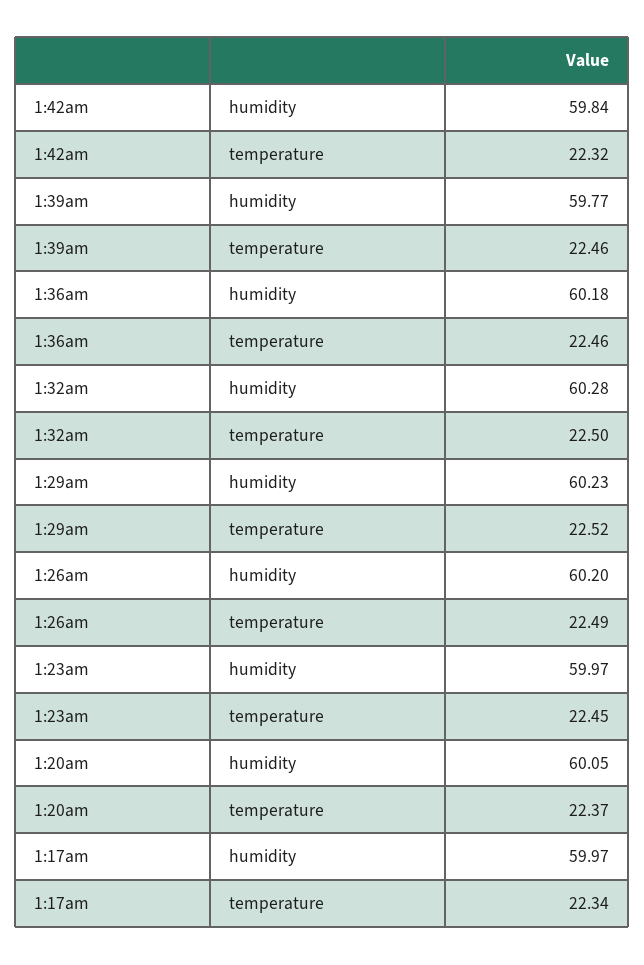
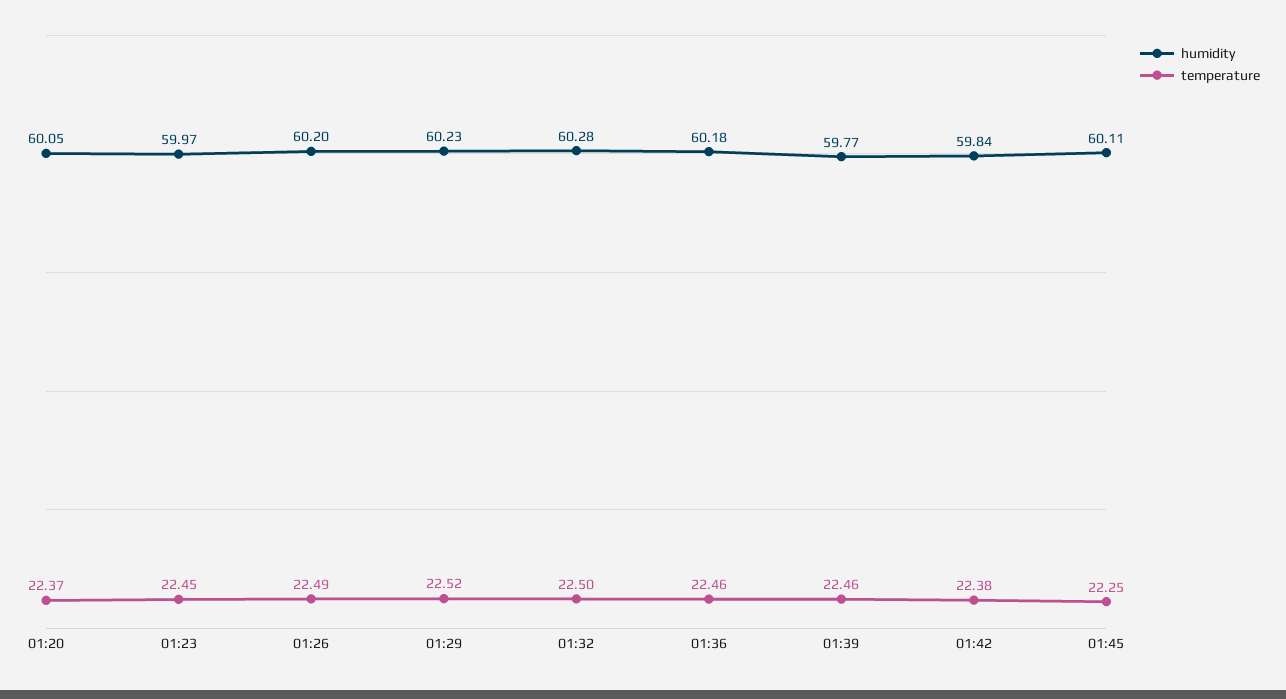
temperature, 1:42am: 22.32 -> 22.38
humidity, 1:17am: 59.97 -> none
temperature, 1:17am: 22.34 -> none
humidity, 01:45: none -> 60.11
temperature, 01:45: none -> 22.25

